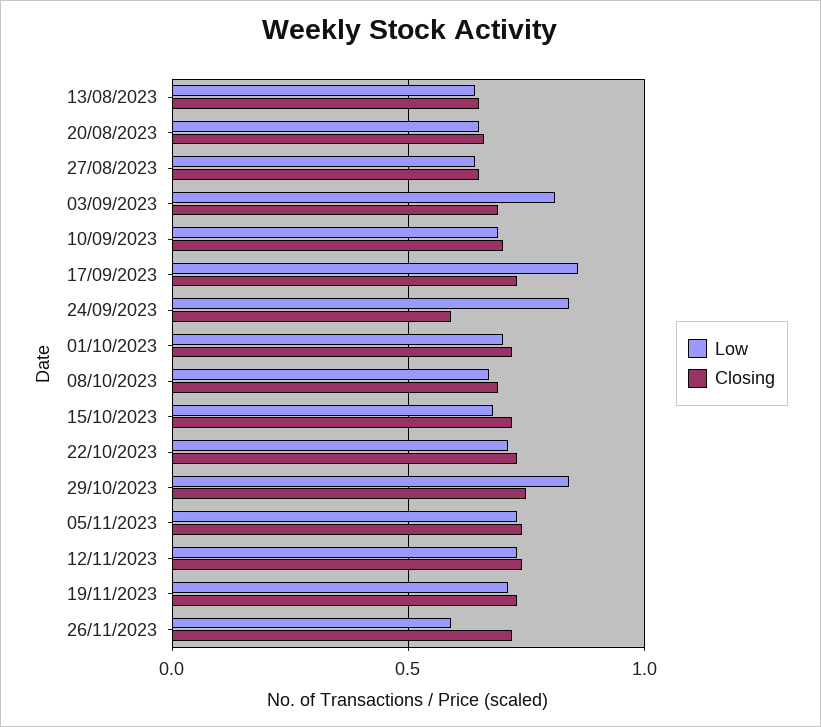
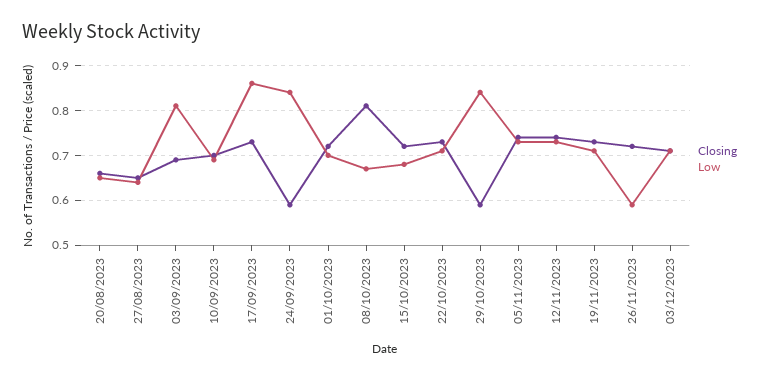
Low, 13/08/2023: 0.65 -> none
Closing, 13/08/2023: 0.65 -> none
Closing, 08/10/2023: 0.7 -> 0.8
Closing, 29/10/2023: 0.75 -> 0.6
Closing, 03/12/2023: none -> 0.7
Low, 03/12/2023: none -> 0.7

